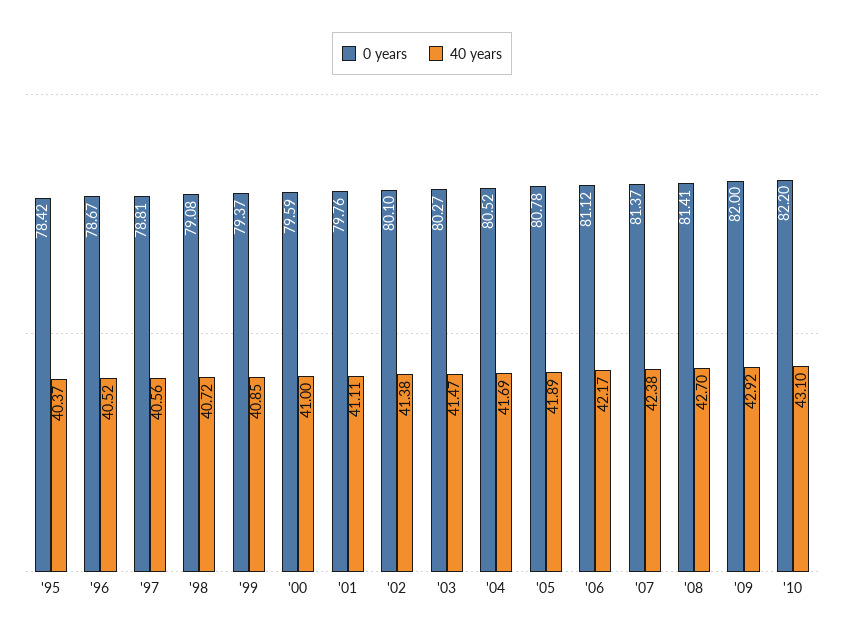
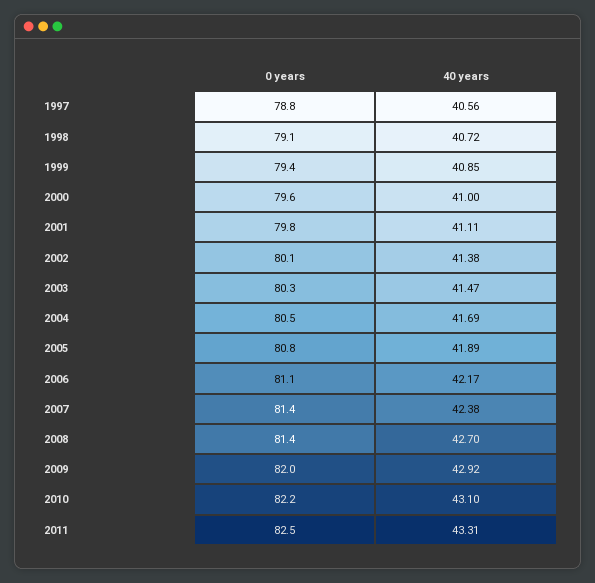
0 years, '95: 78.42 -> none
40 years, '95: 40.37 -> none
0 years, '96: 78.67 -> none
40 years, '96: 40.52 -> none
0 years, 2011: none -> 82.5
40 years, 2011: none -> 43.31

